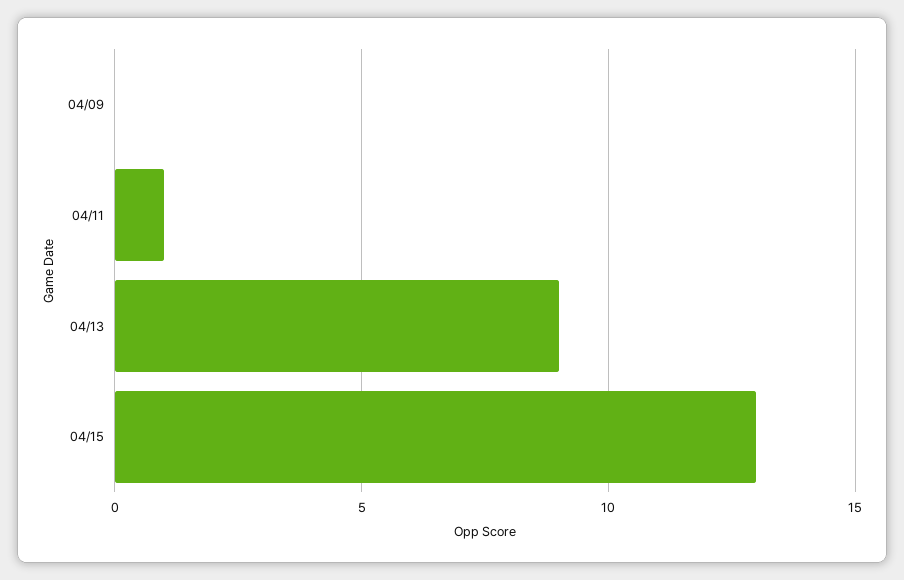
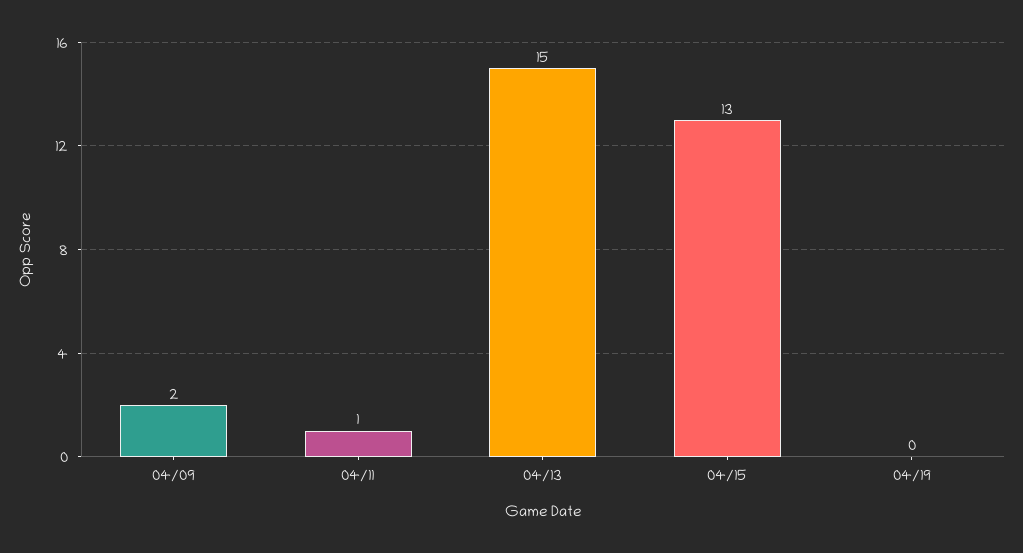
04/09: 0 -> 2
04/13: 9 -> 15
04/19: none -> 0

